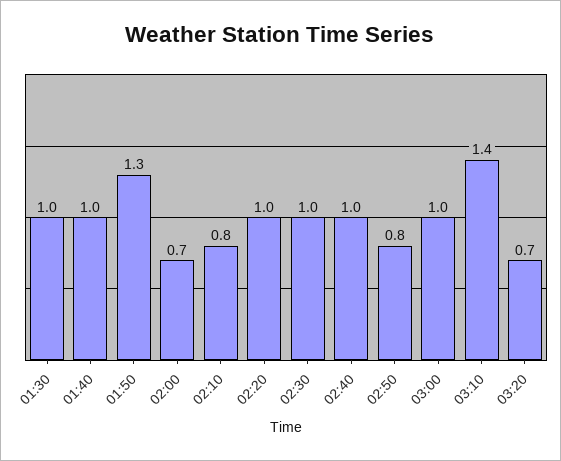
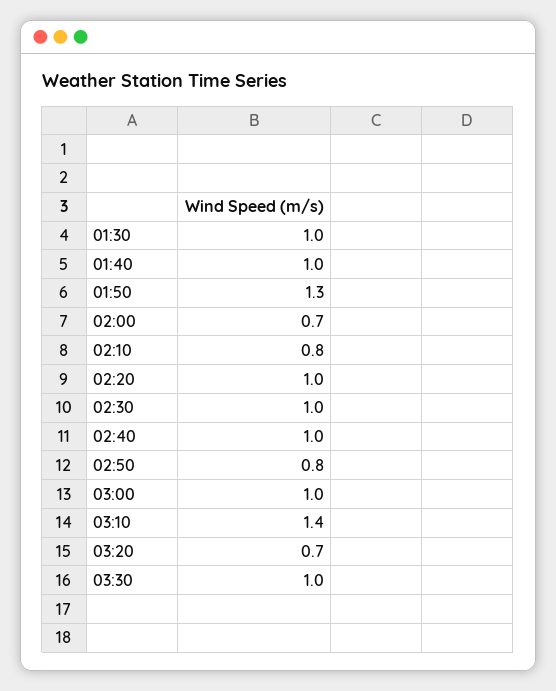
03:30: none -> 1

